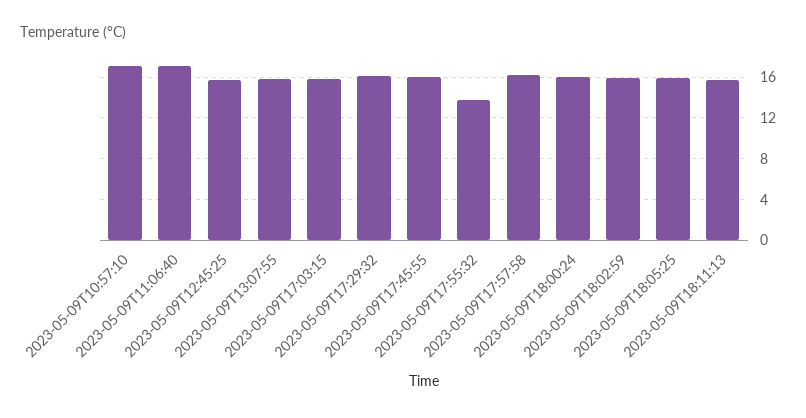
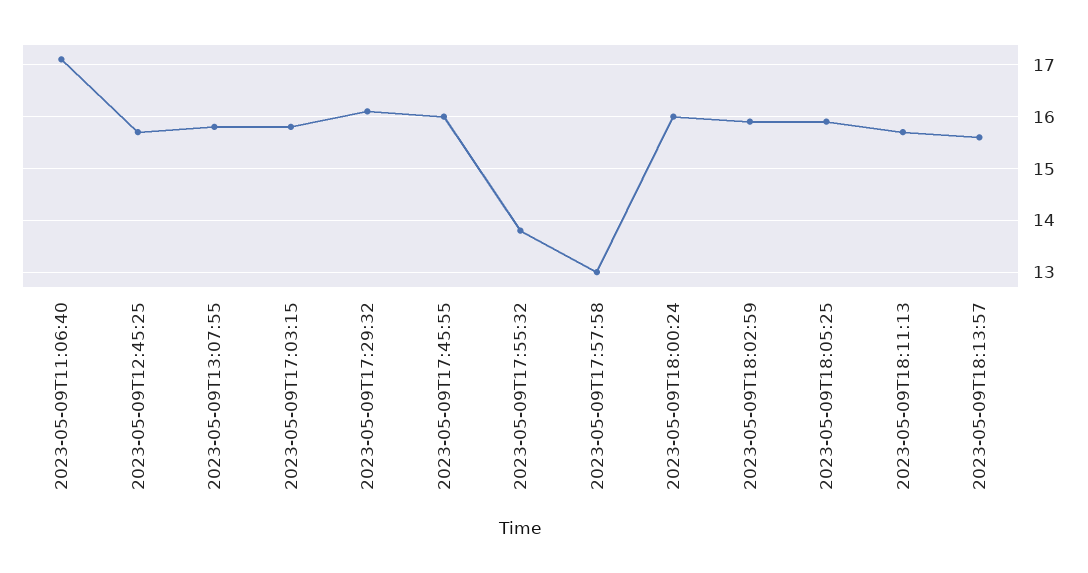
2023-05-09T10:57:10: 17 -> none
2023-05-09T17:57:58: 16 -> 13
2023-05-09T18:13:57: none -> 15.5

